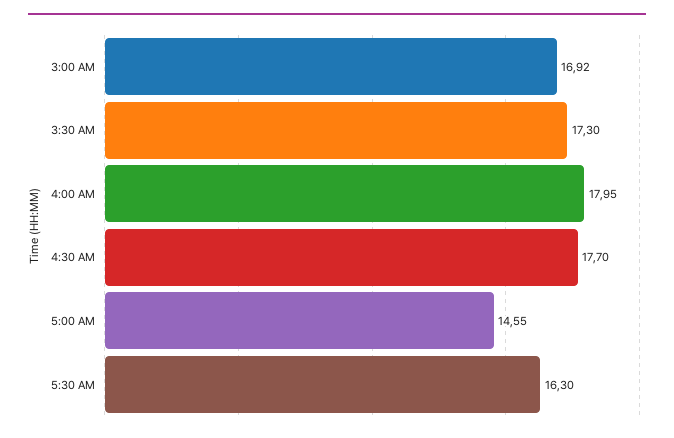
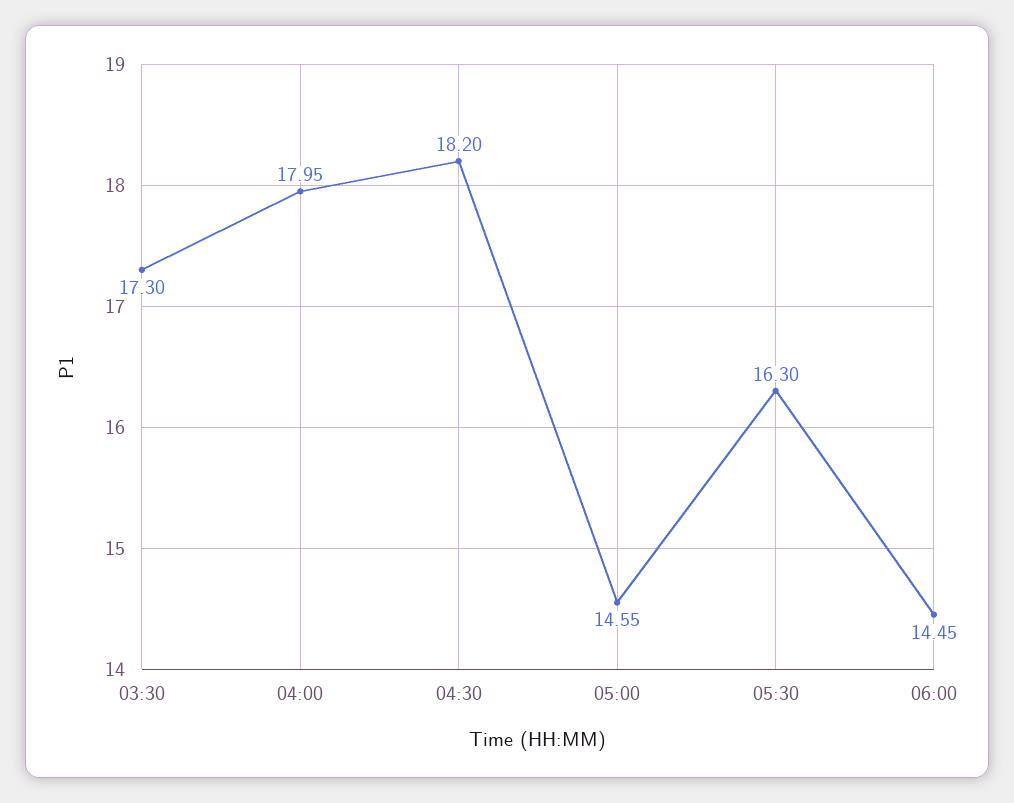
3:00 AM: 16.92 -> none
4:30 AM: 17.7 -> 18.2
06:00: none -> 14.45

